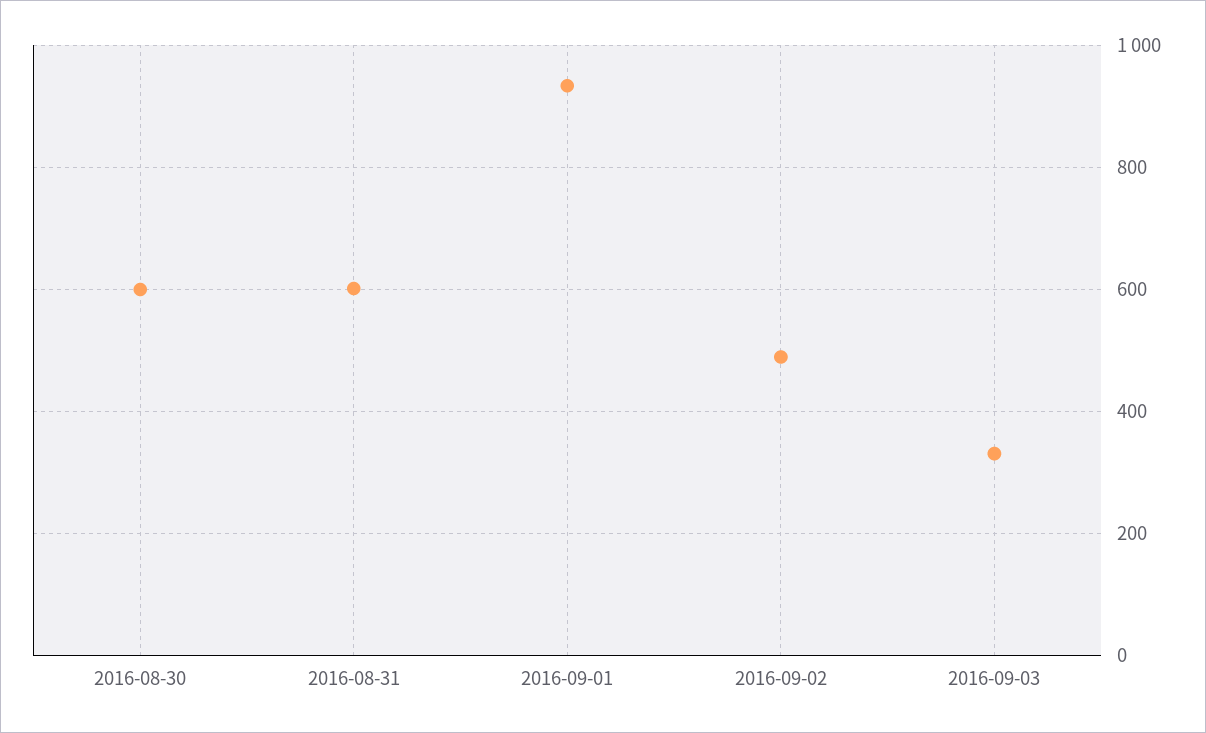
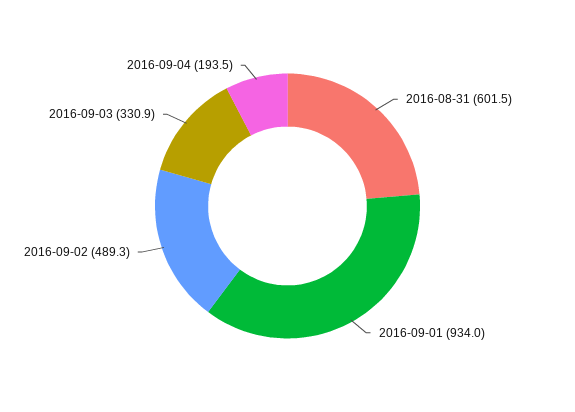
2016-08-30: 600 -> none
2016-09-04: none -> 193.5

